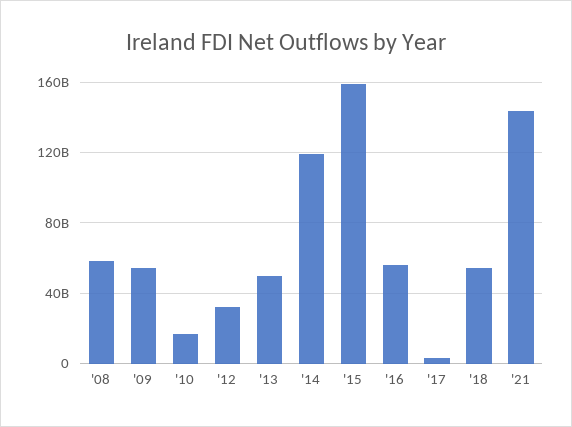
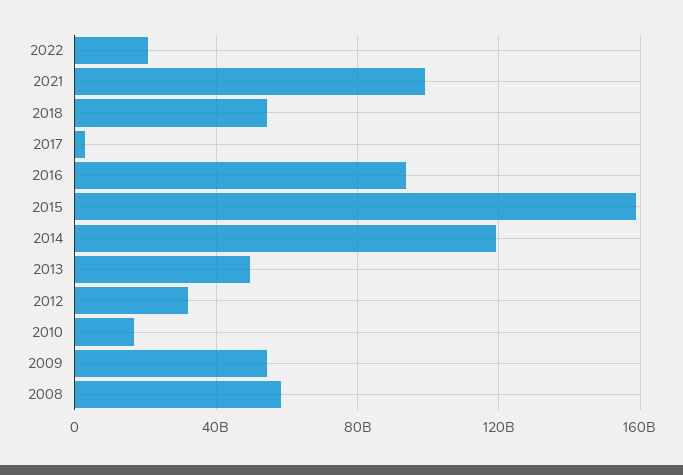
'16: 55000000000 -> 95000000000
'21: 145000000000 -> 100000000000
2022: none -> 20000000000

